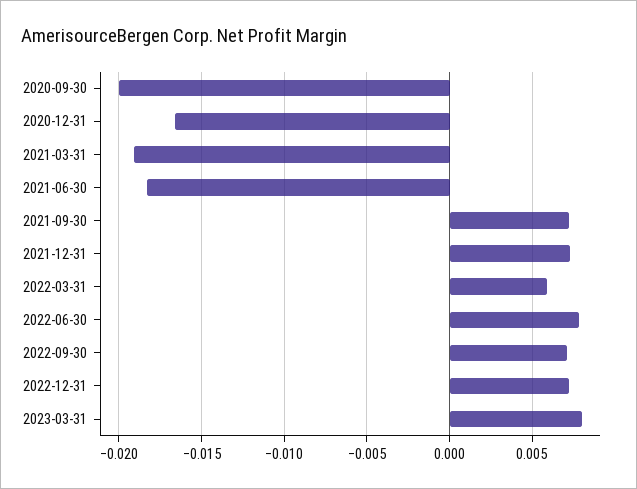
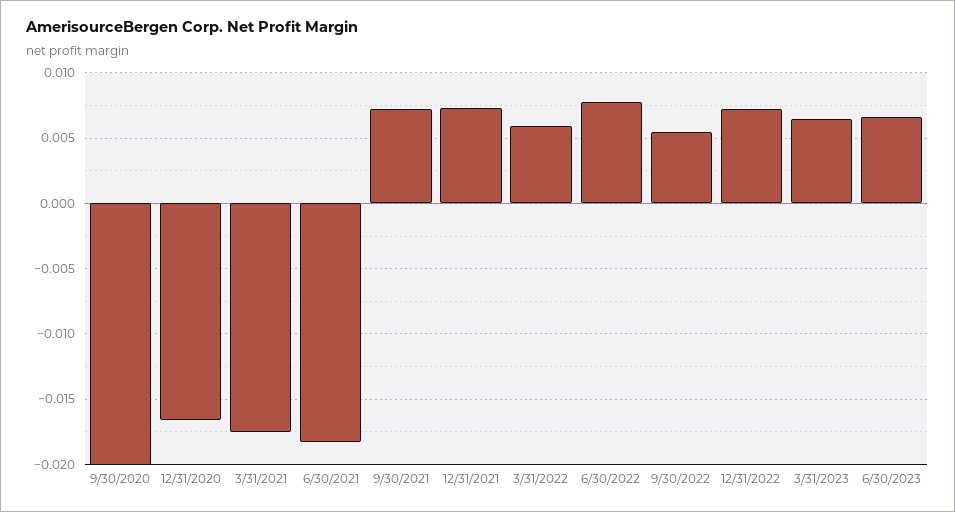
2021-03-31: -0.019 -> -0.0175
2022-09-30: 0.007 -> 0.0055
2023-03-31: 0.008 -> 0.0065
6/30/2023: none -> 0.0065

